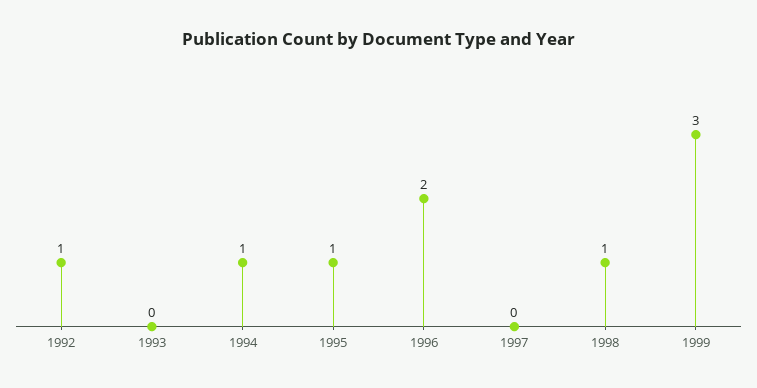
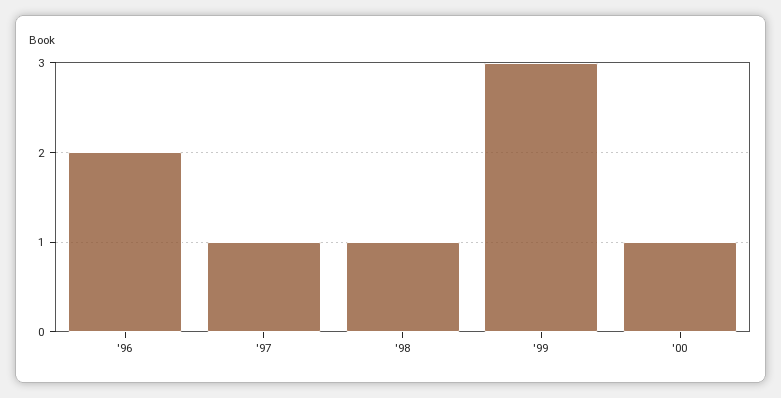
1992: 1 -> none
1993: 0 -> none
1994: 1 -> none
1995: 1 -> none
1997: 0 -> 1
'00: none -> 1

